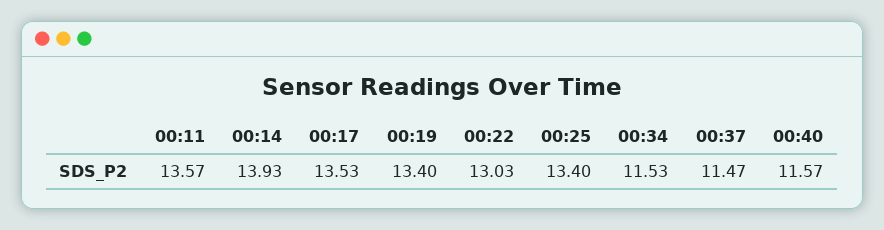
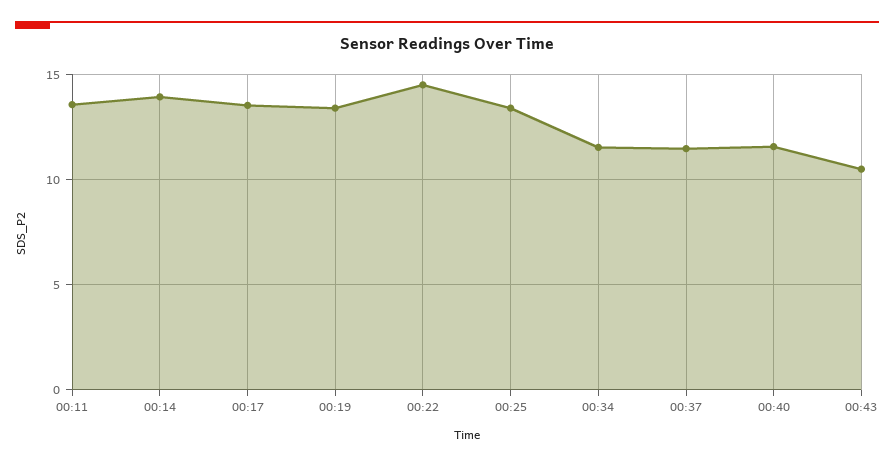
00:22: 13.03 -> 14.5
00:43: none -> 10.5

